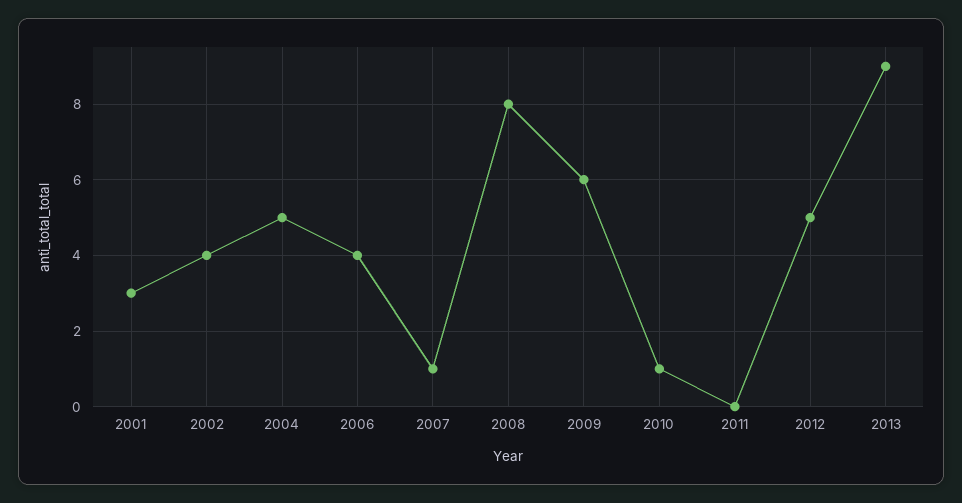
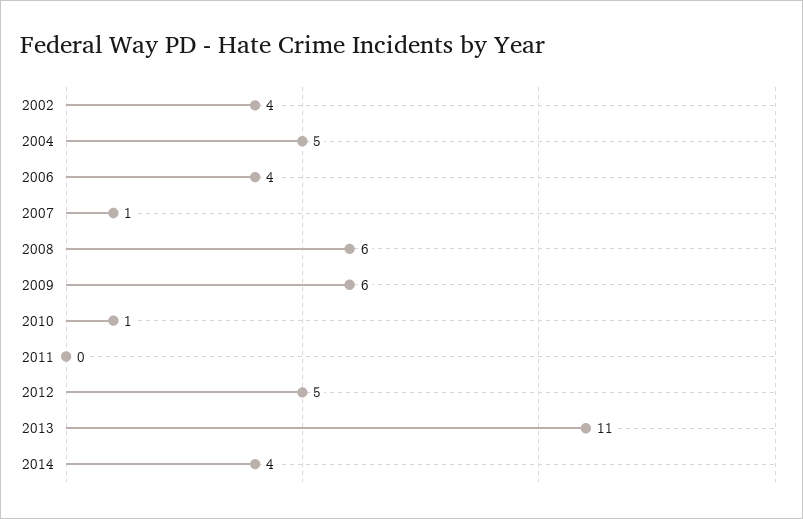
2001: 3 -> none
2008: 8 -> 6
2013: 9 -> 11
2014: none -> 4

